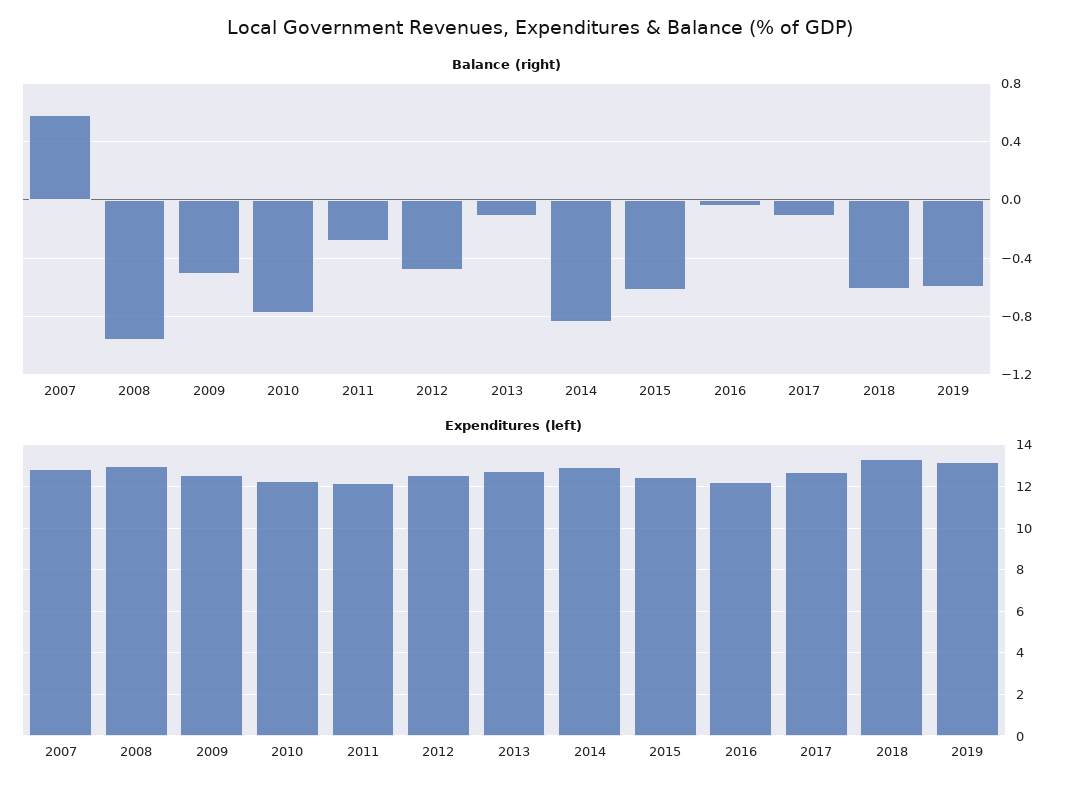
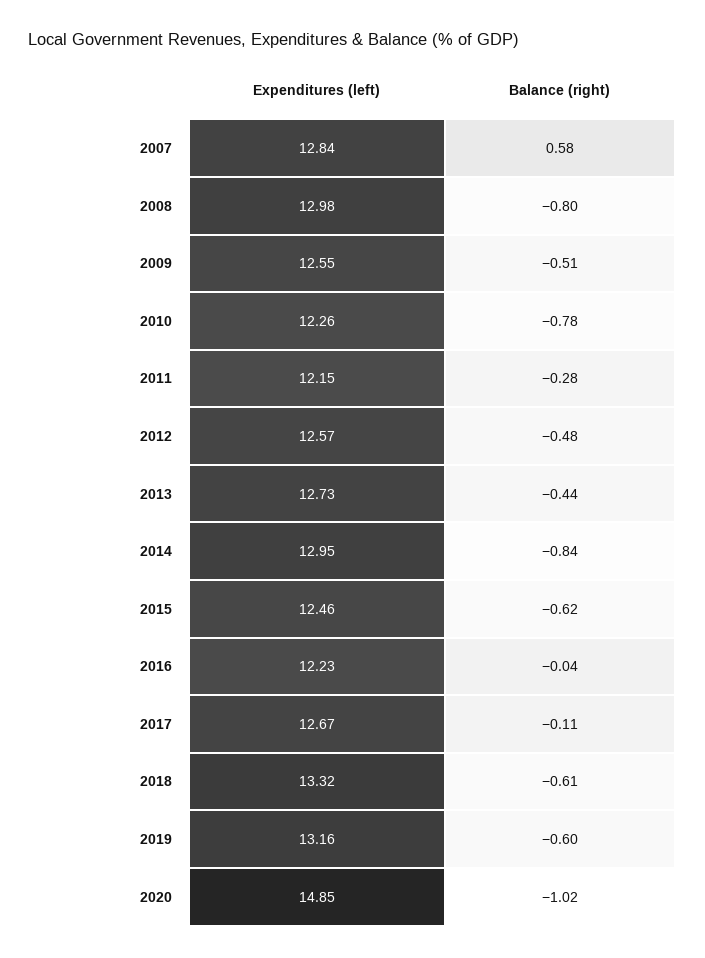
Balance (right), 2008: -0.95 -> -0.8
Balance (right), 2013: -0.1 -> -0.44
Expenditures (left), 2020: none -> 14.85
Balance (right), 2020: none -> -1.02

